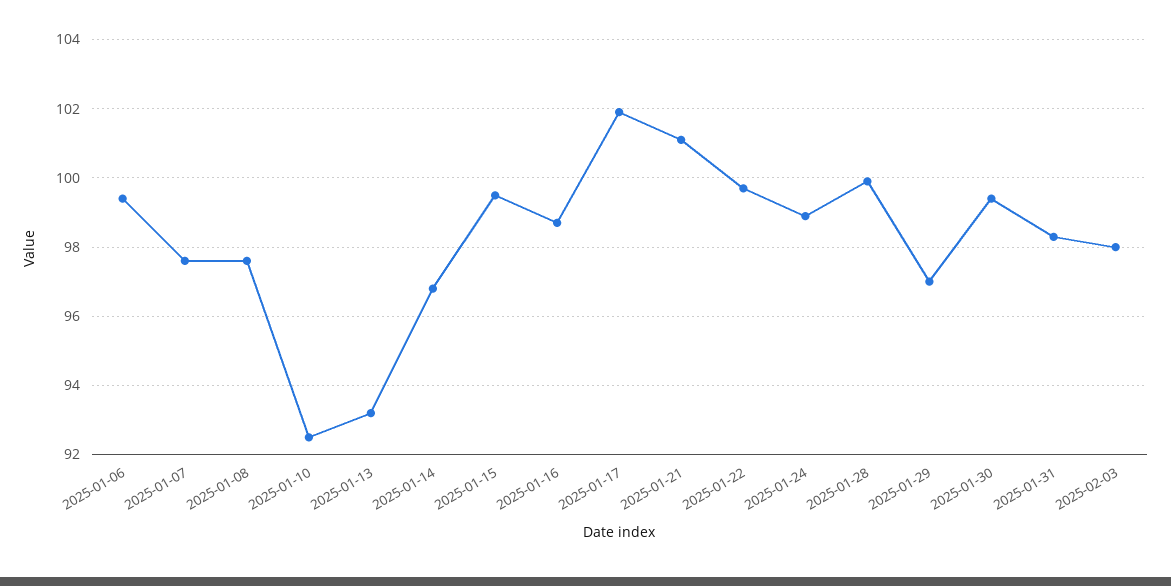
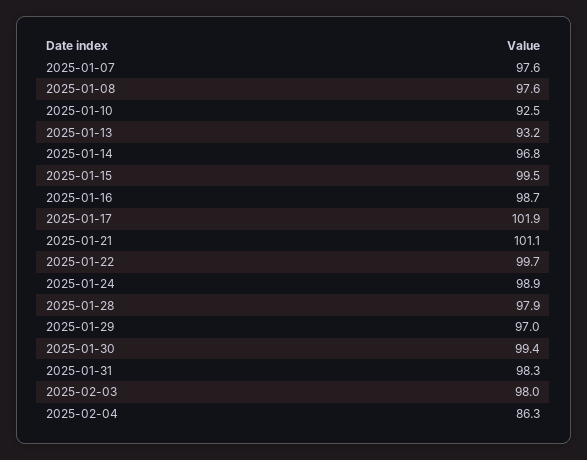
2025-01-06: 99.5 -> none
2025-01-28: 100 -> 97.9
2025-02-04: none -> 86.3

